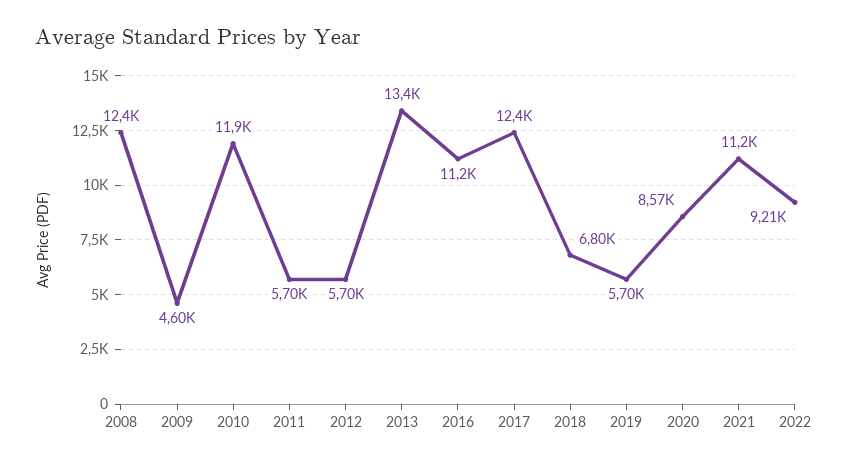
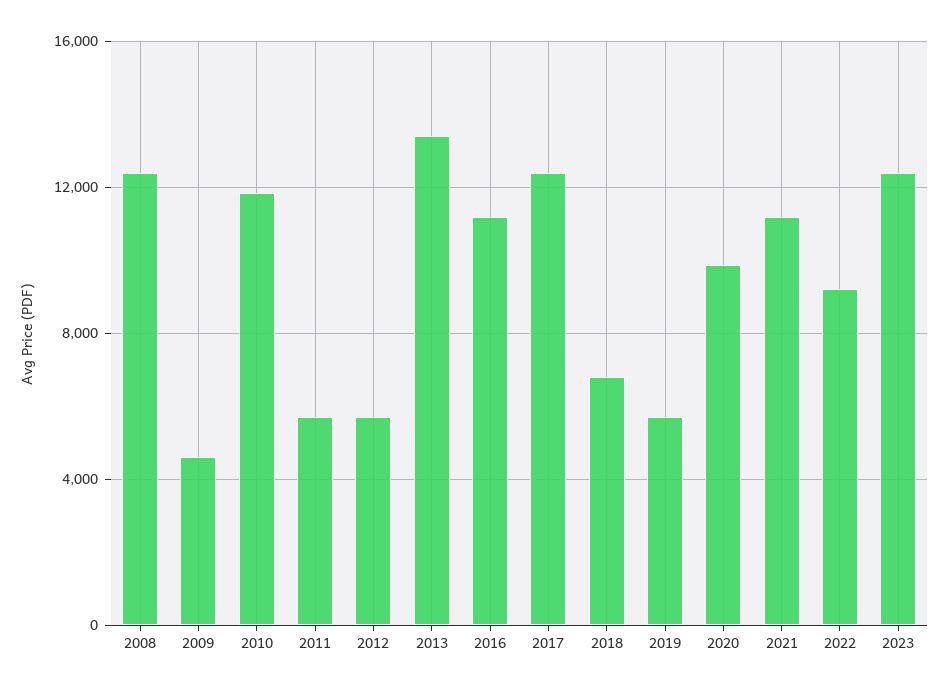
2020: 8570 -> 10000
2023: none -> 12500

